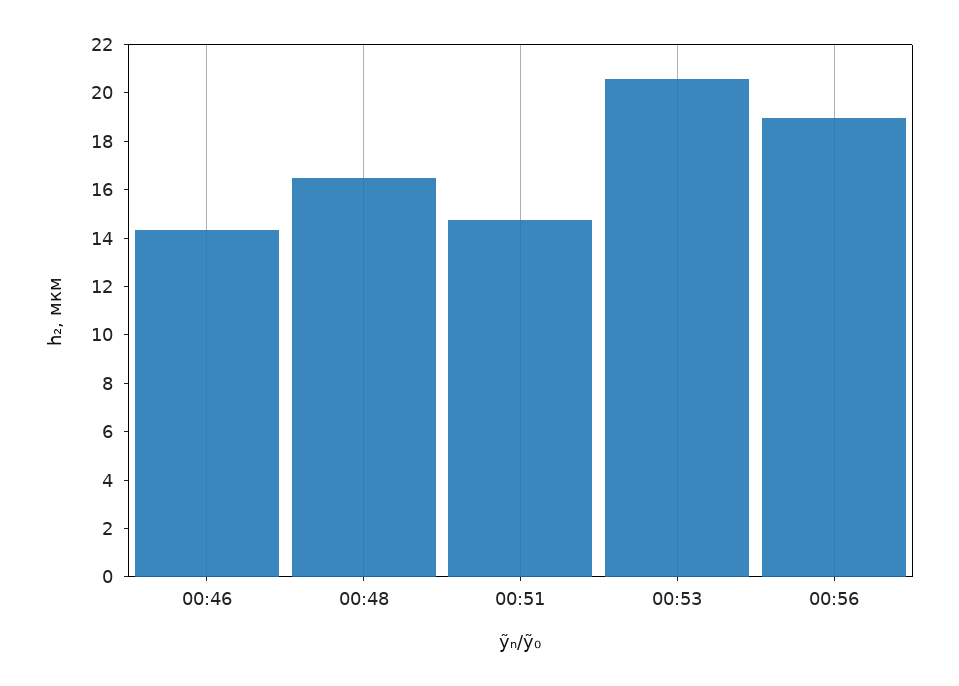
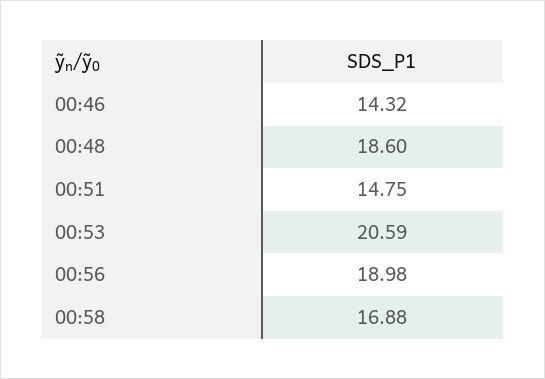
00:48: 16.5 -> 18.6
00:58: none -> 16.88

